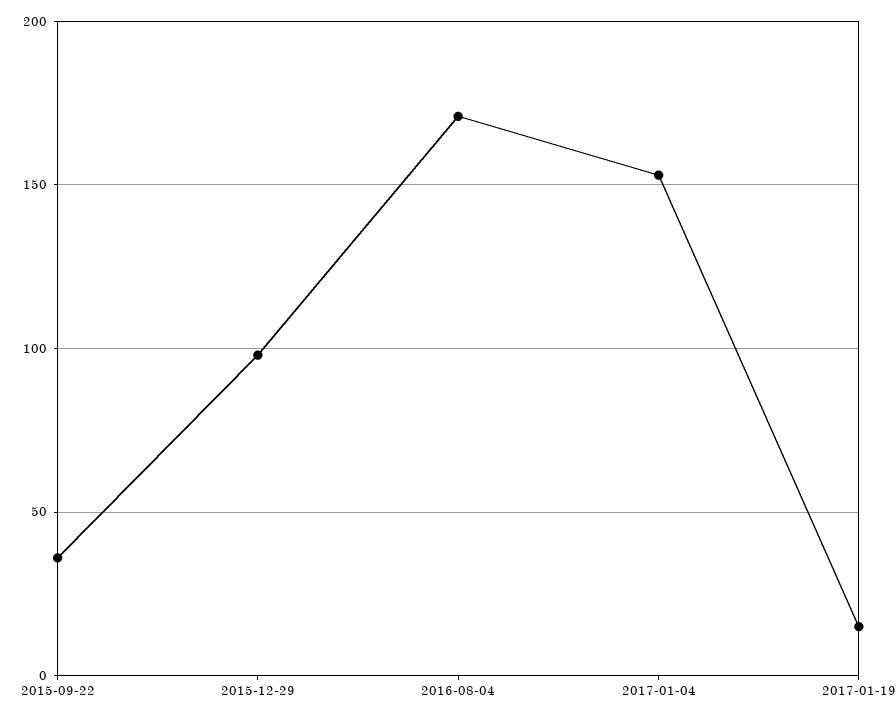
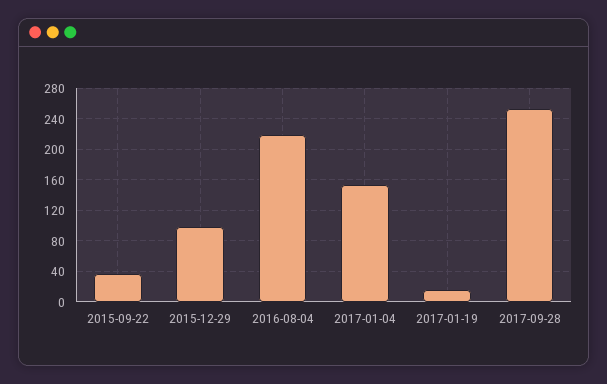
2016-08-04: 170 -> 220
2017-09-28: none -> 250

